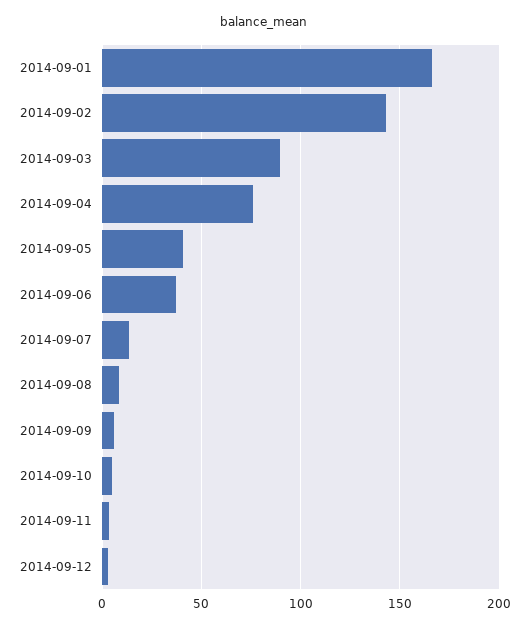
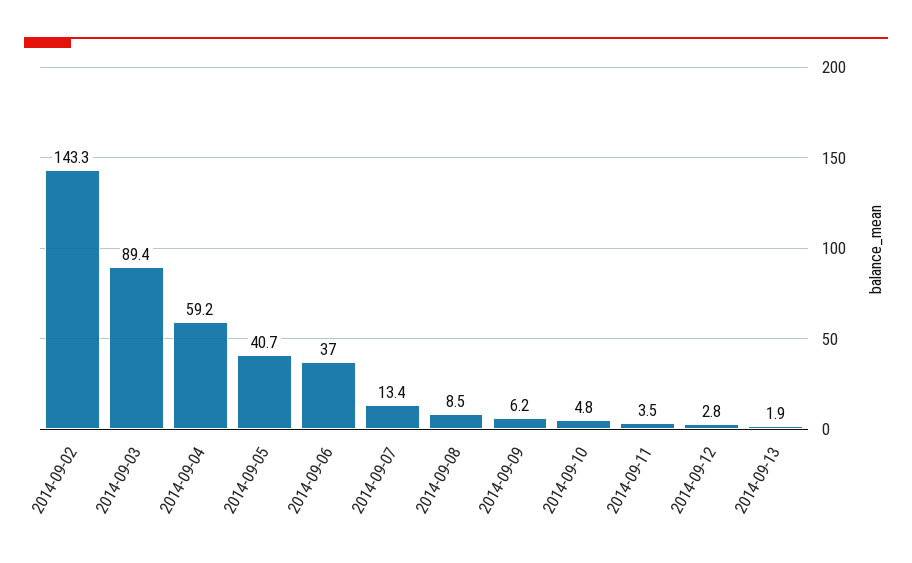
2014-09-01: 165 -> none
2014-09-04: 75 -> 59.2
2014-09-13: none -> 1.9

